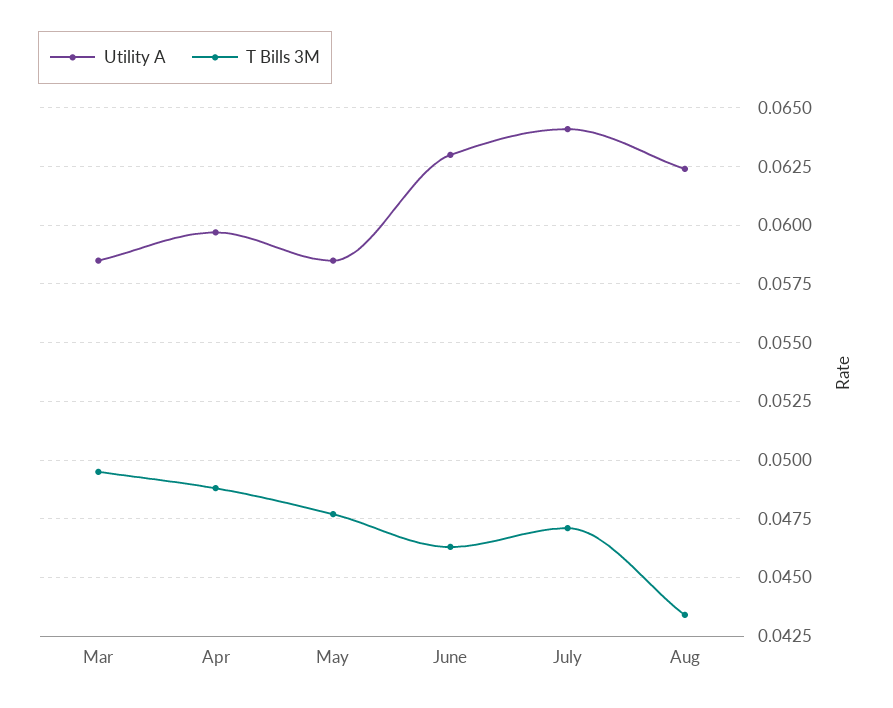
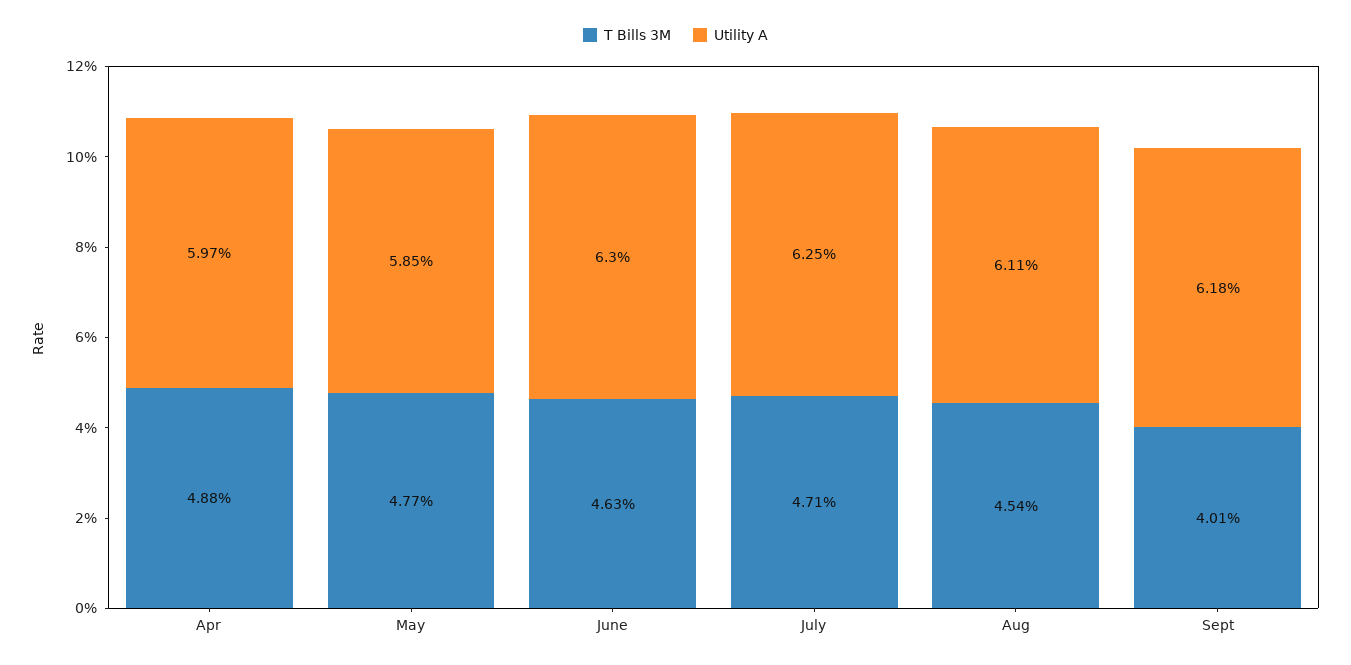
Utility A, Mar: 0.0585 -> none
T Bills 3M, Mar: 0.0495 -> none
Utility A, July: 0.064 -> 0.0625
Utility A, Aug: 0.0625 -> 0.0611
T Bills 3M, Aug: 0.0435 -> 0.0454
T Bills 3M, Sept: none -> 0.0401
Utility A, Sept: none -> 0.0618

